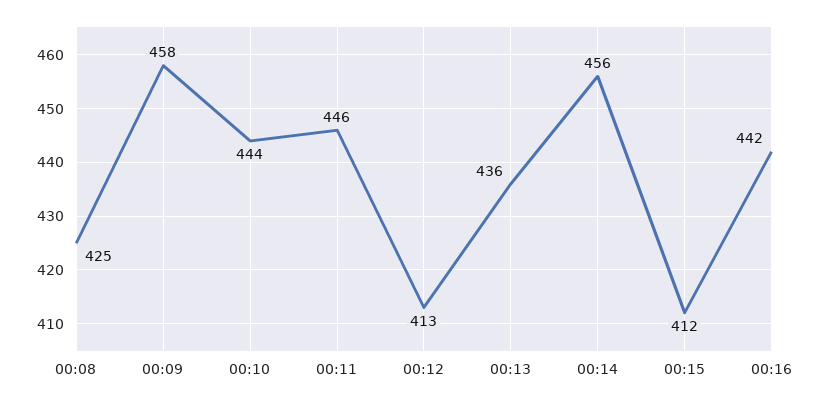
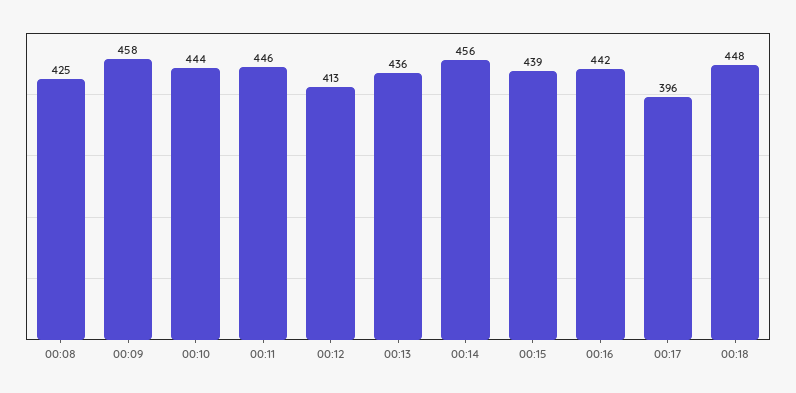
00:15: 412 -> 439
00:17: none -> 396
00:18: none -> 448

